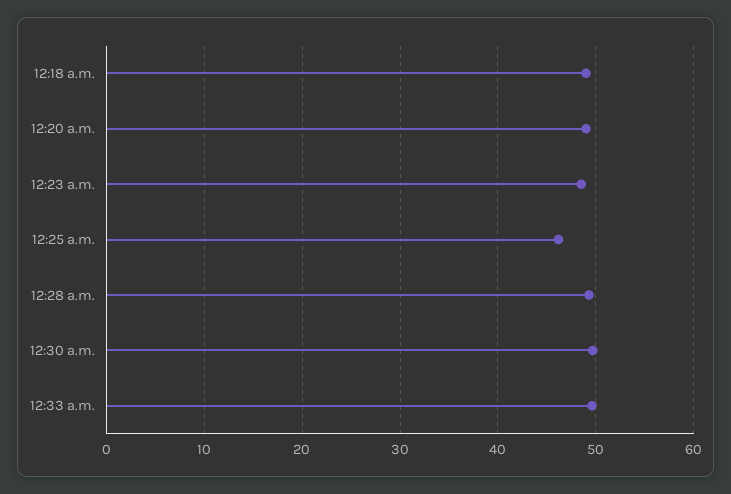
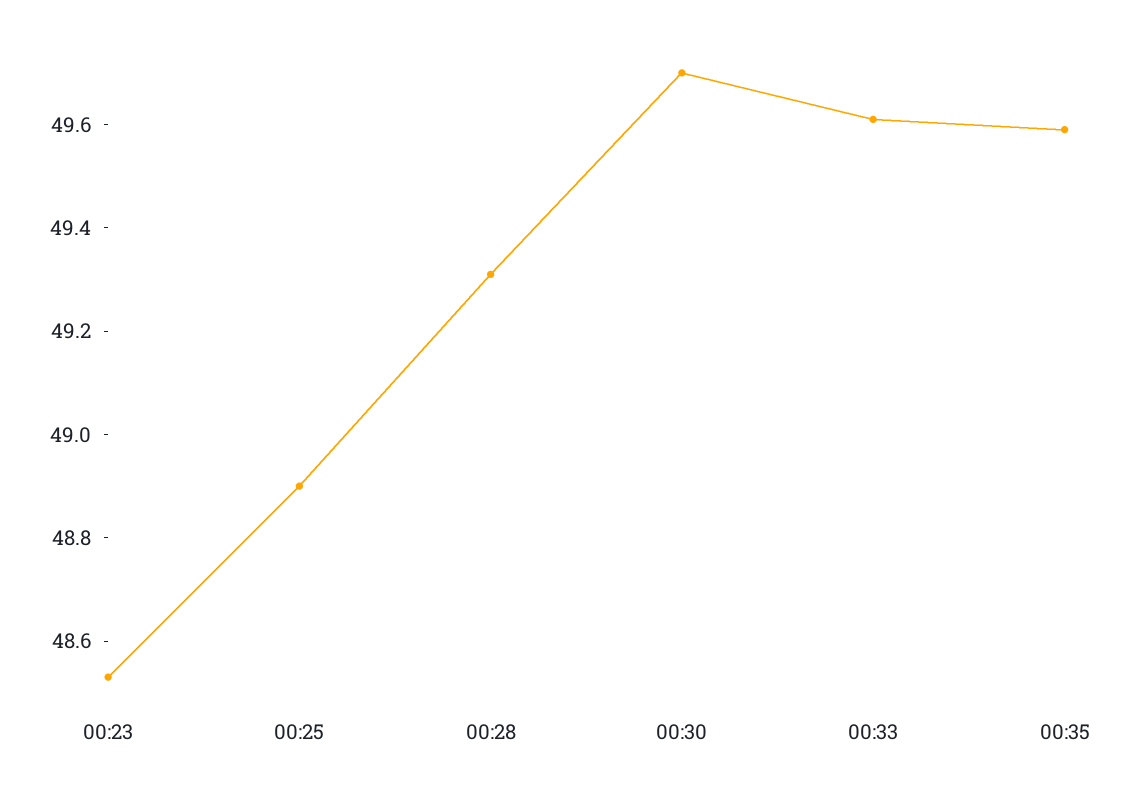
12:18 a.m.: 49 -> none
12:20 a.m.: 49 -> none
12:25 a.m.: 46 -> 48.9
00:35: none -> 49.6

